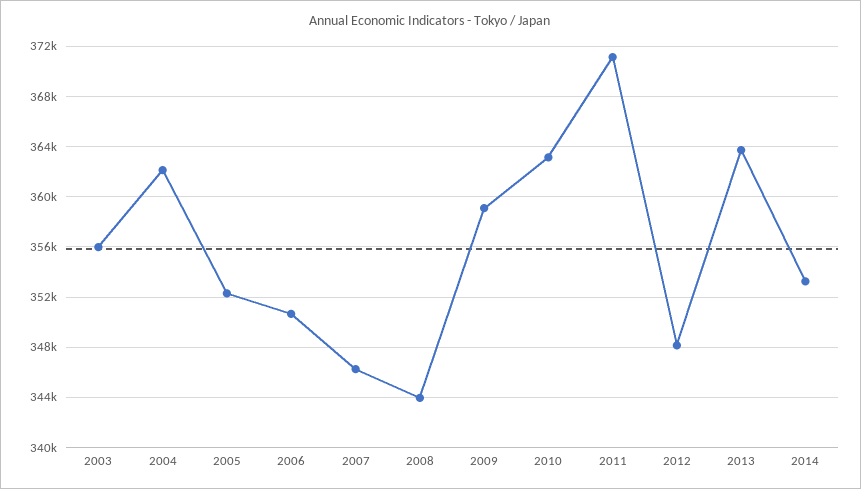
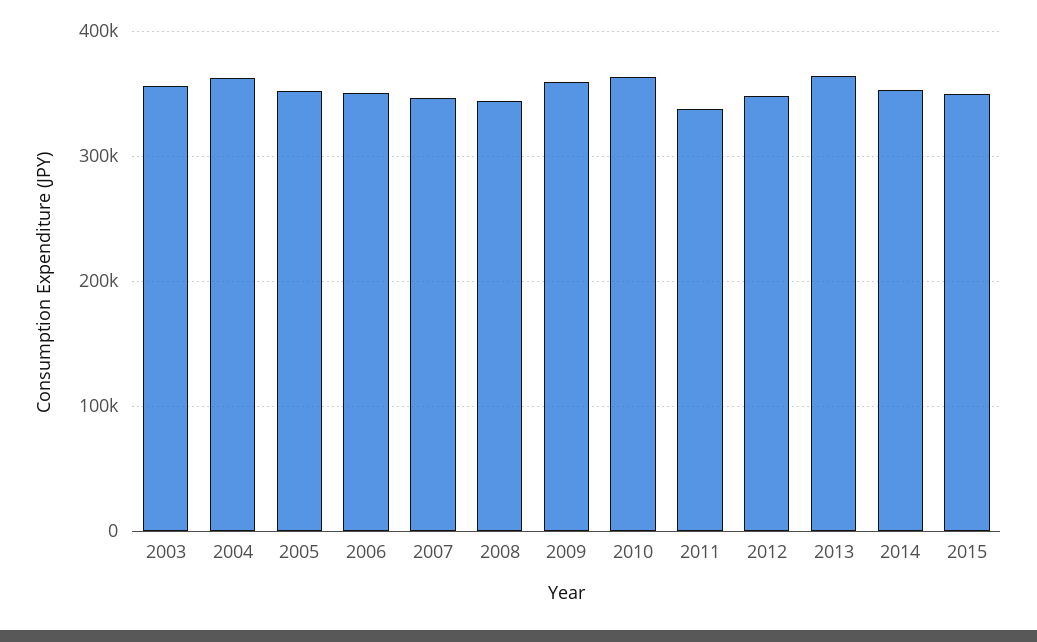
2011: 371000 -> 340000
2015: none -> 350000

